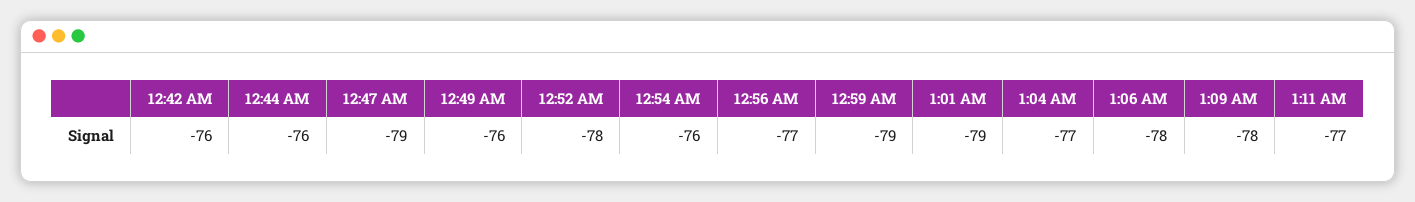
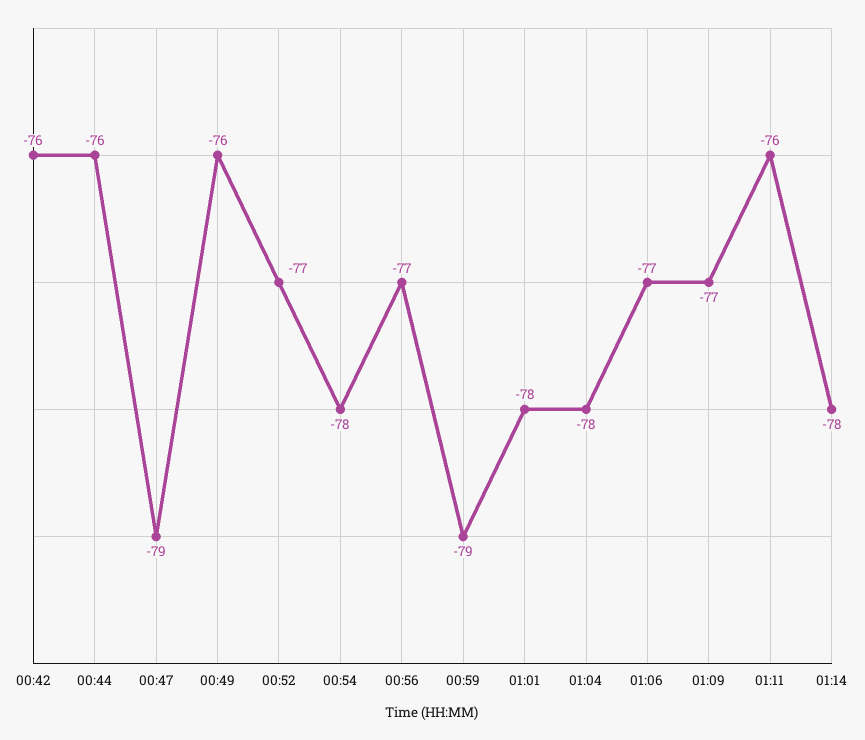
12:52 AM: -78 -> -77
12:54 AM: -76 -> -78
1:01 AM: -79 -> -78
1:04 AM: -77 -> -78
1:06 AM: -78 -> -77
1:09 AM: -78 -> -77
1:11 AM: -77 -> -76
01:14: none -> -78

